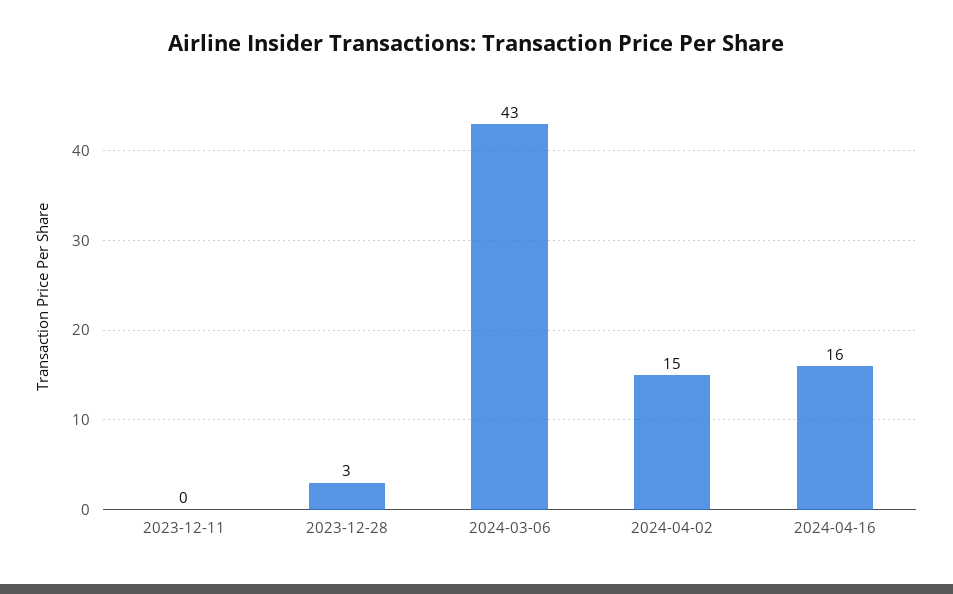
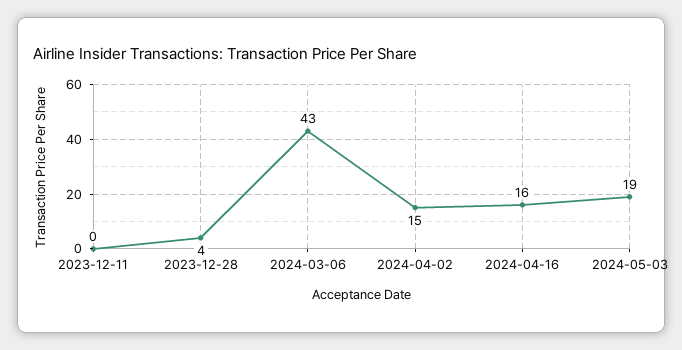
2023-12-28: 3 -> 4
2024-05-03: none -> 19

